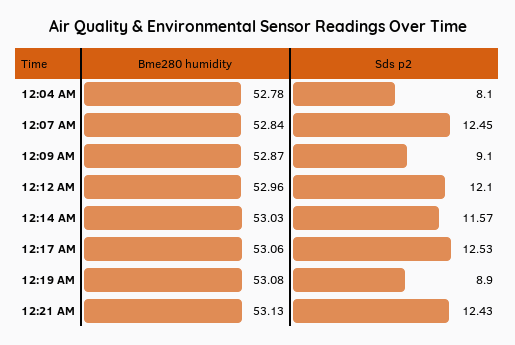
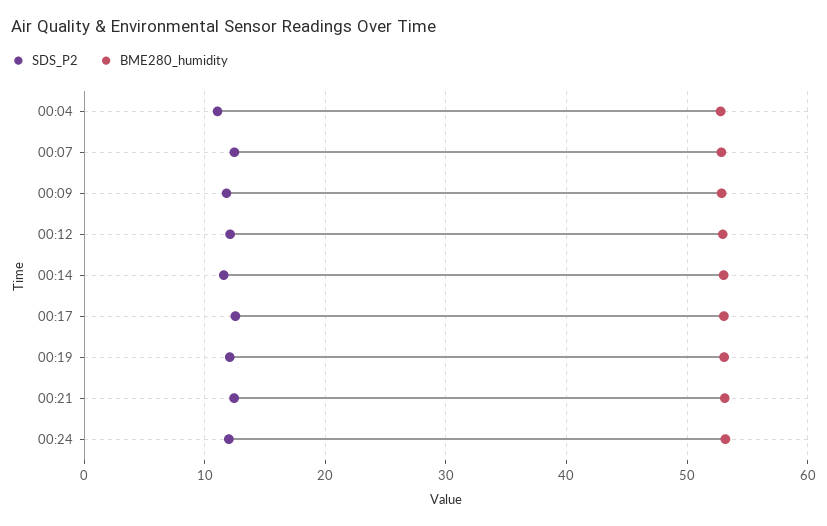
Sds p2, 12:04 AM: 8.1 -> 11
Sds p2, 12:09 AM: 9.1 -> 12
Sds p2, 12:19 AM: 8.9 -> 12
Sds p2, 00:24: none -> 12
Bme280 humidity, 00:24: none -> 53

